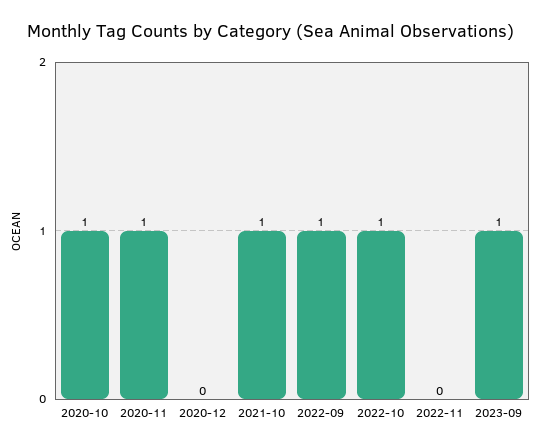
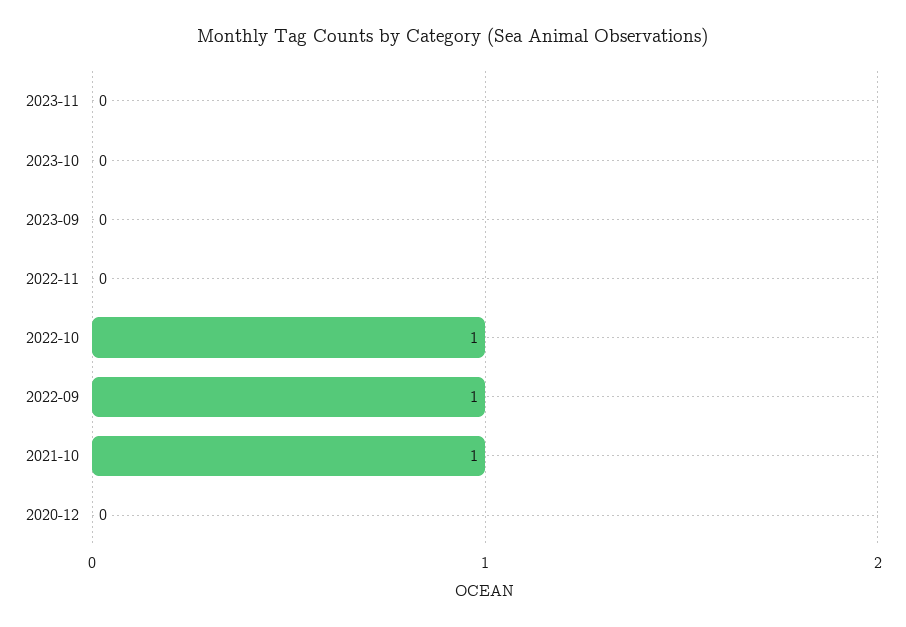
2020-10: 1 -> none
2020-11: 1 -> none
2023-09: 1 -> 0
2023-11: none -> 0
2023-10: none -> 0

